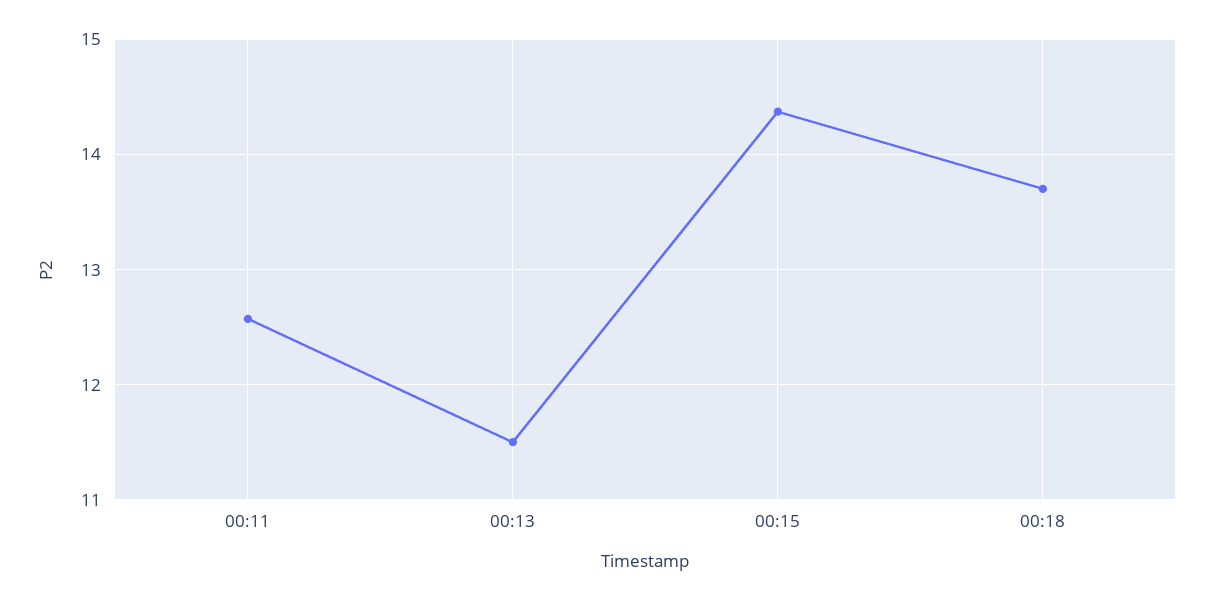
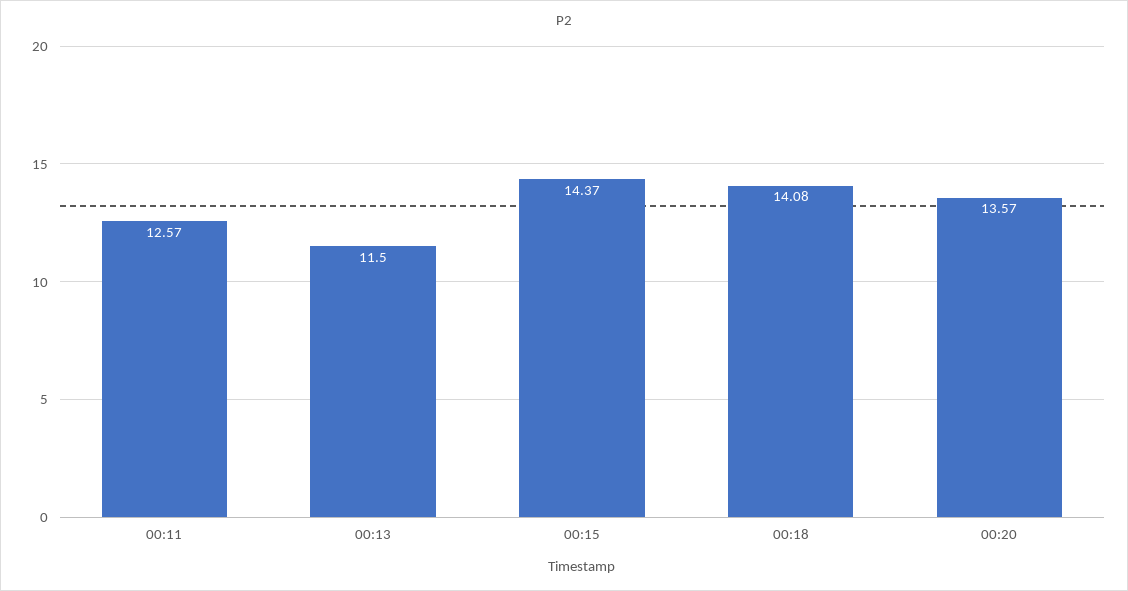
00:18: 13.7 -> 14.08
00:20: none -> 13.57

